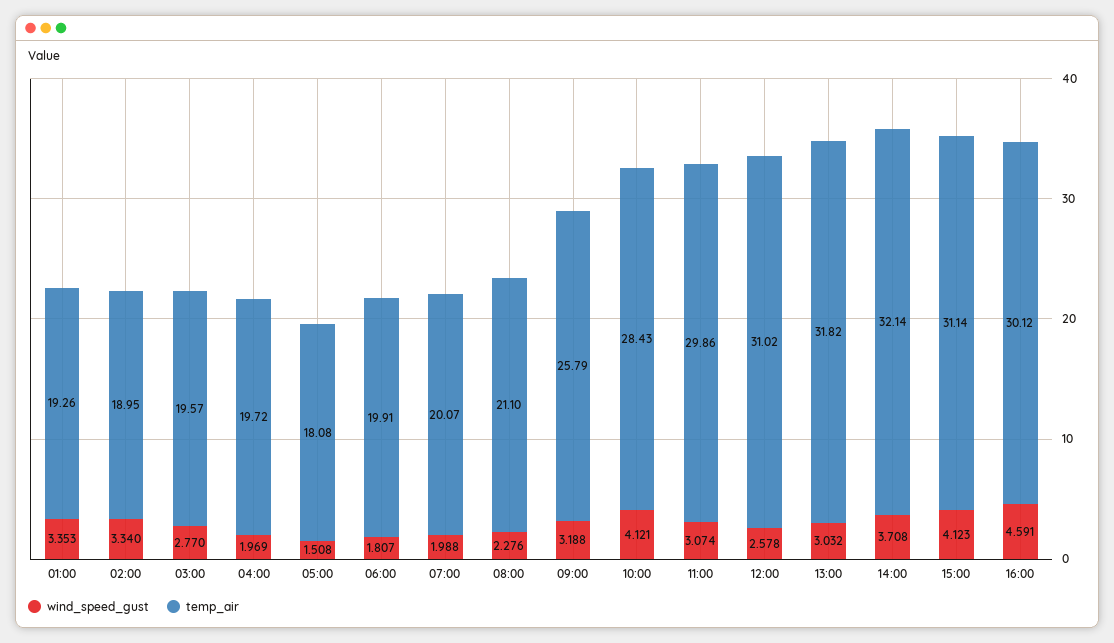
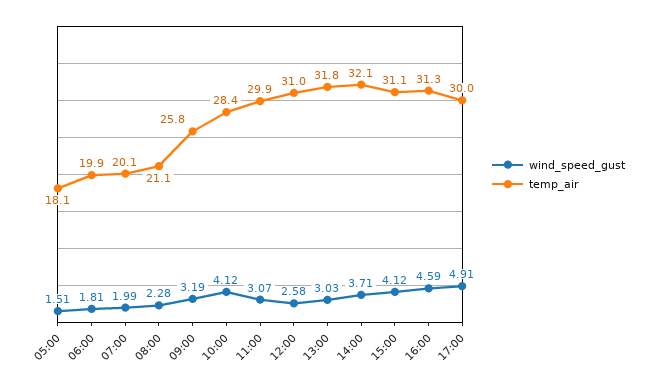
wind_speed_gust, 01:00: 3.353 -> none
temp_air, 01:00: 19.26 -> none
wind_speed_gust, 02:00: 3.34 -> none
temp_air, 02:00: 18.95 -> none
wind_speed_gust, 03:00: 2.77 -> none
temp_air, 03:00: 19.57 -> none
wind_speed_gust, 04:00: 1.969 -> none
temp_air, 04:00: 19.72 -> none
temp_air, 16:00: 30.12 -> 31.3
wind_speed_gust, 17:00: none -> 4.91
temp_air, 17:00: none -> 30

